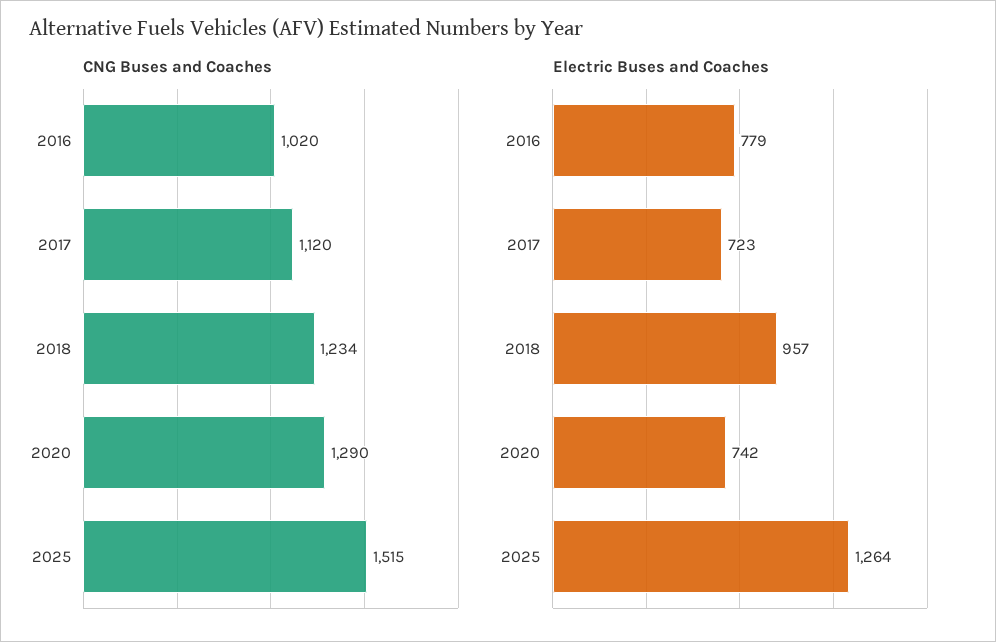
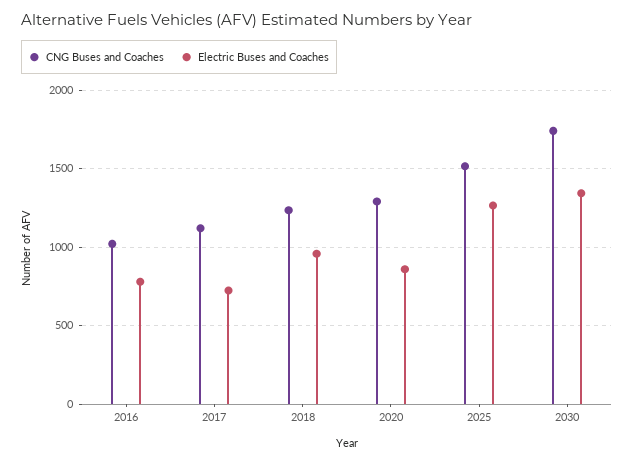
Electric Buses and Coaches, 2020: 742 -> 850
CNG Buses and Coaches, 2030: none -> 1750
Electric Buses and Coaches, 2030: none -> 1350

